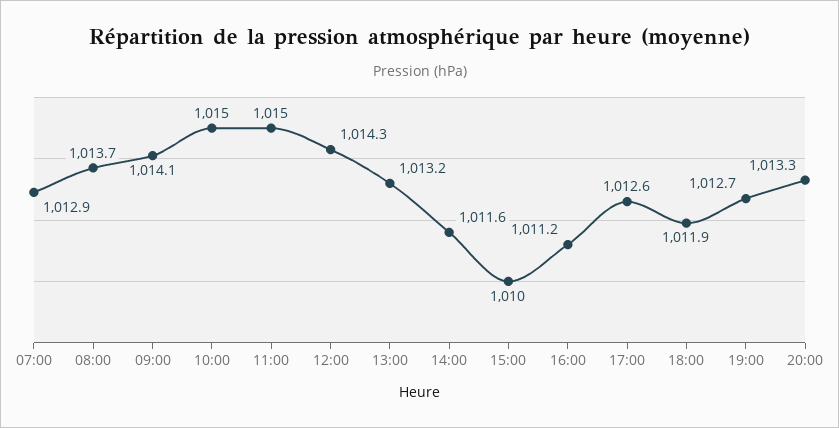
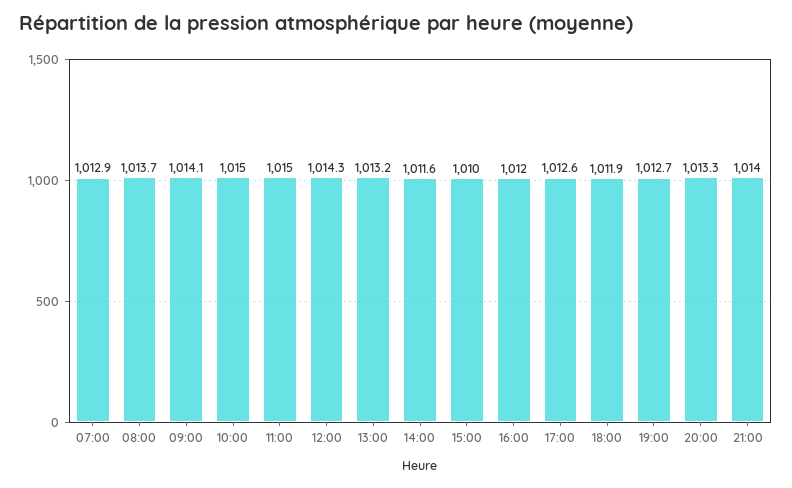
16:00: 1011.2 -> 1012
21:00: none -> 1014

